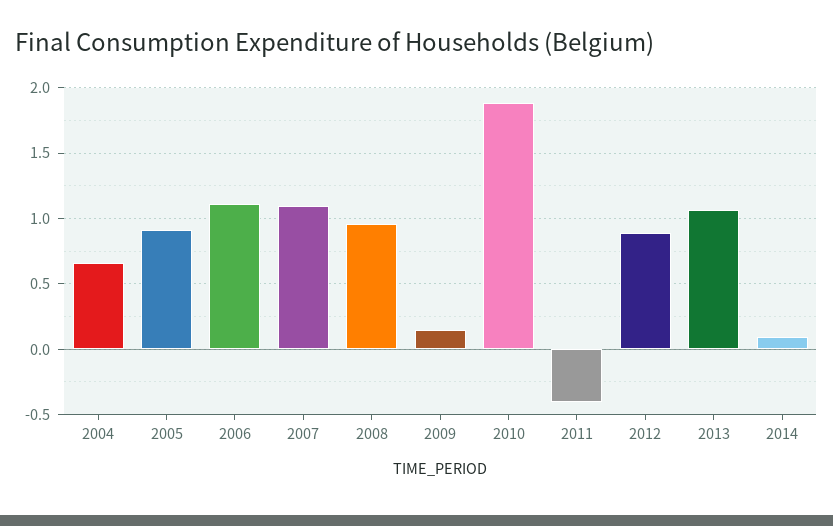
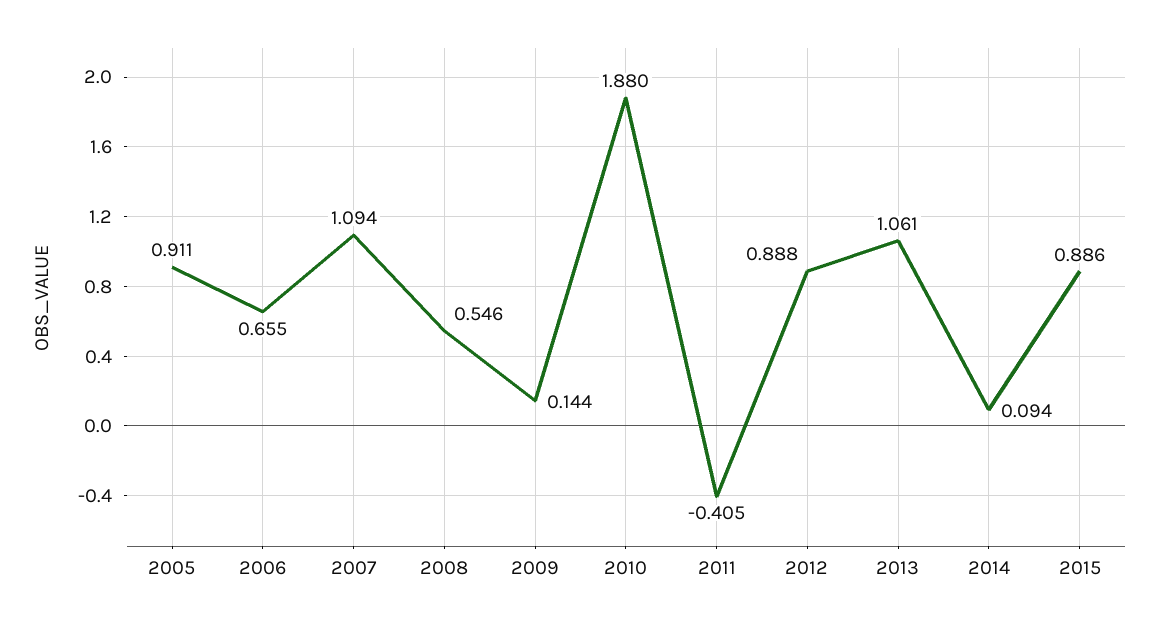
2004: 0.65 -> none
2006: 1.1 -> 0.655
2008: 0.95 -> 0.546
2015: none -> 0.886

